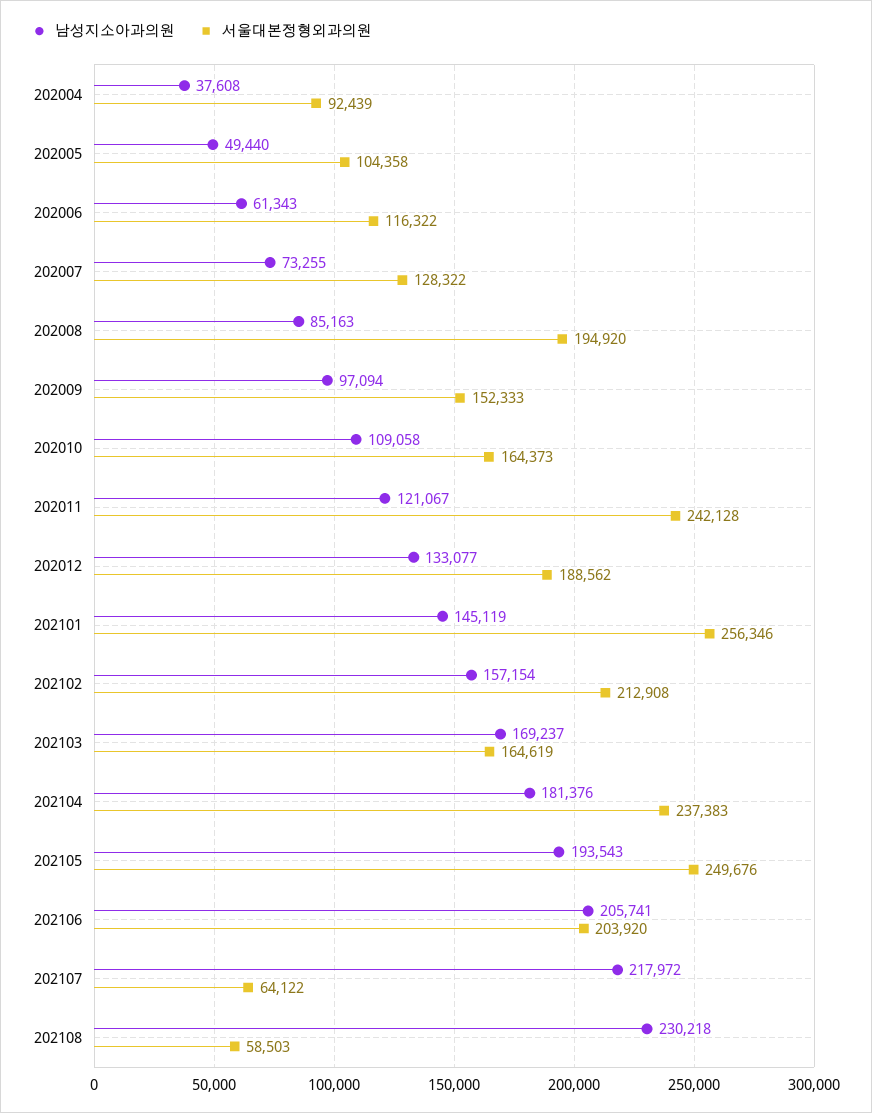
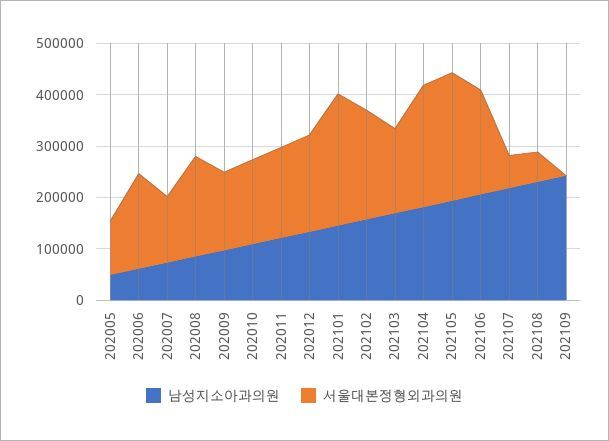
남성지소아과의원, 202004: 37608 -> none
서울대본정형외과의원, 202004: 92439 -> none
서울대본정형외과의원, 202006: 116322 -> 180000
서울대본정형외과의원, 202011: 242128 -> 180000
남성지소아과의원, 202109: none -> 240000
서울대본정형외과의원, 202109: none -> 0

